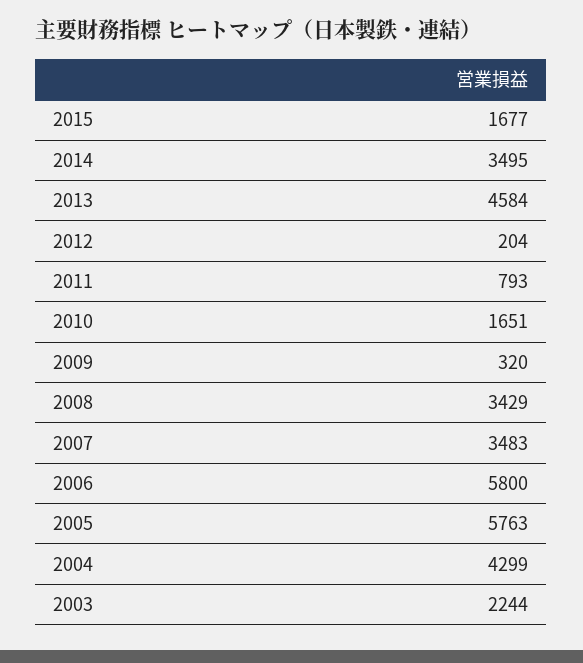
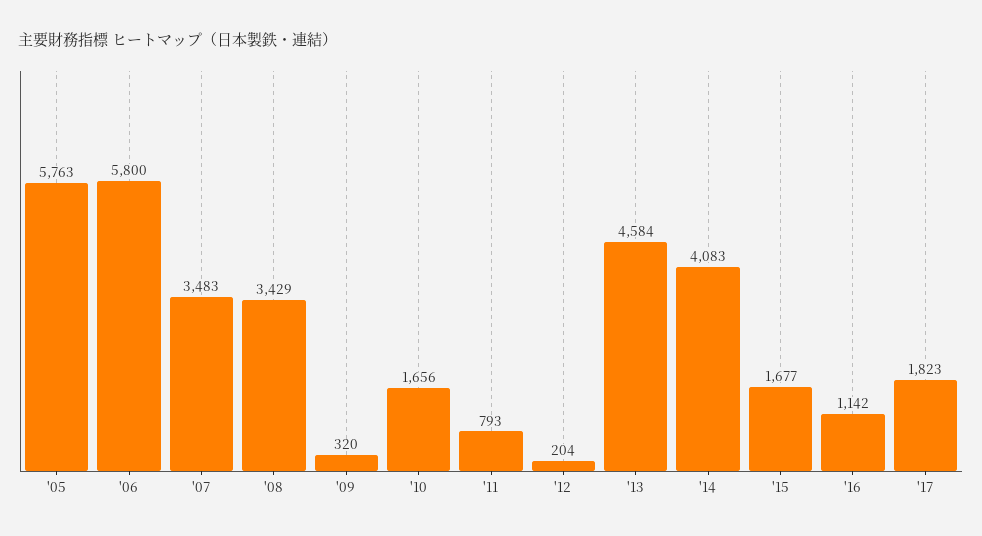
2014: 3495 -> 4083
2010: 1651 -> 1656
2004: 4299 -> none
2003: 2244 -> none
'16: none -> 1142
'17: none -> 1823

